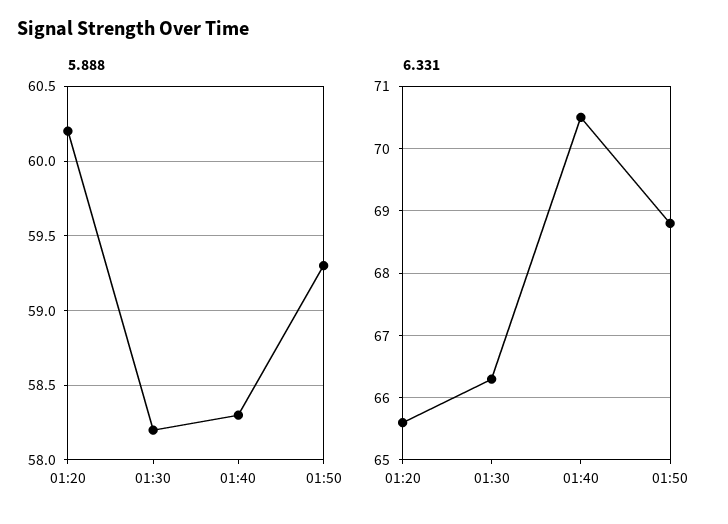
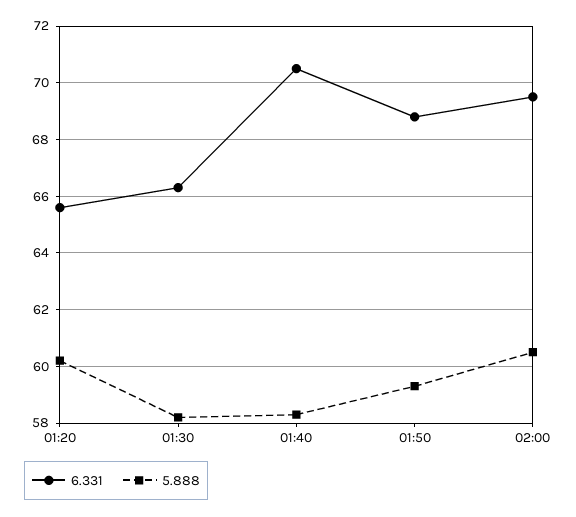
6.331, 02:00: none -> 69.5
5.888, 02:00: none -> 60.5

